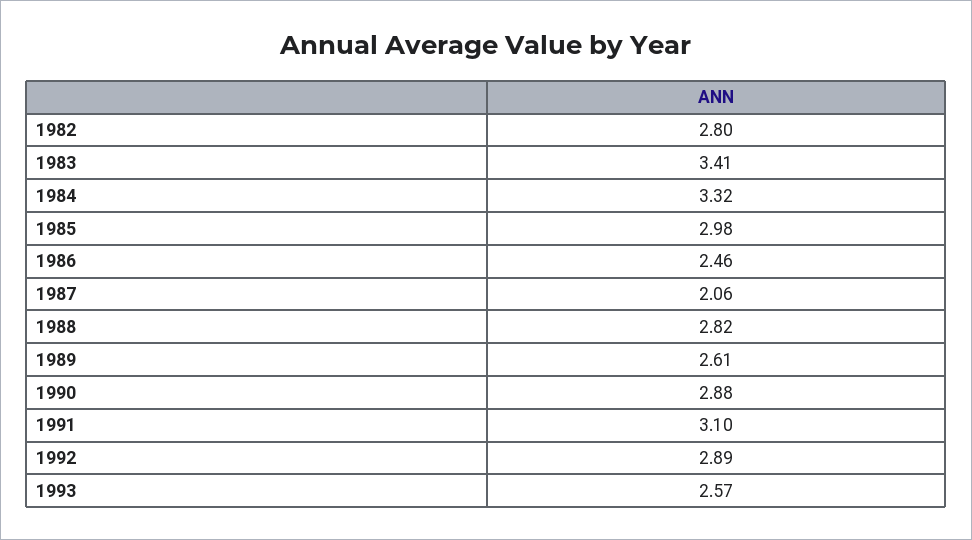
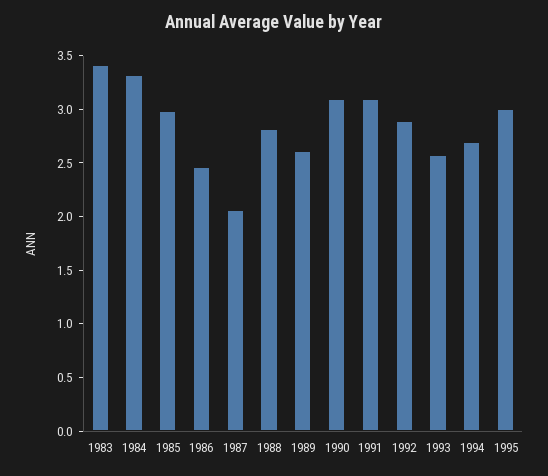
1982: 2.8 -> none
1990: 2.88 -> 3.1
1994: none -> 2.7
1995: none -> 3

